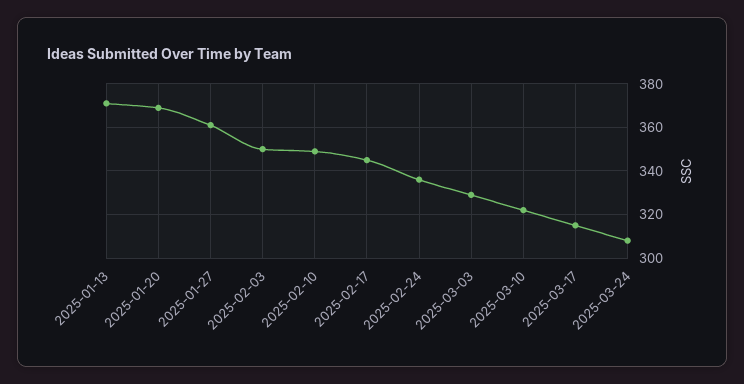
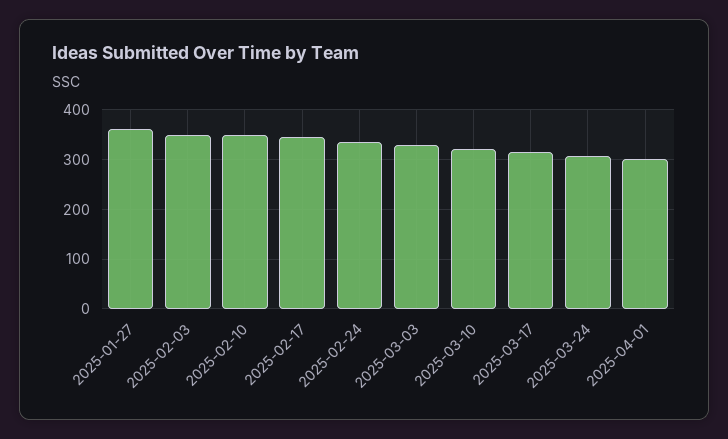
2025-01-13: 370 -> none
2025-01-20: 370 -> none
2025-04-01: none -> 300

